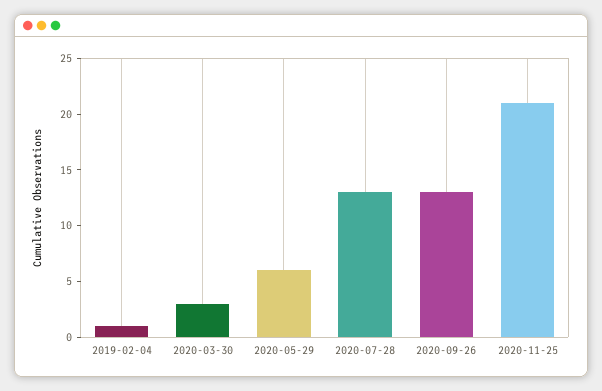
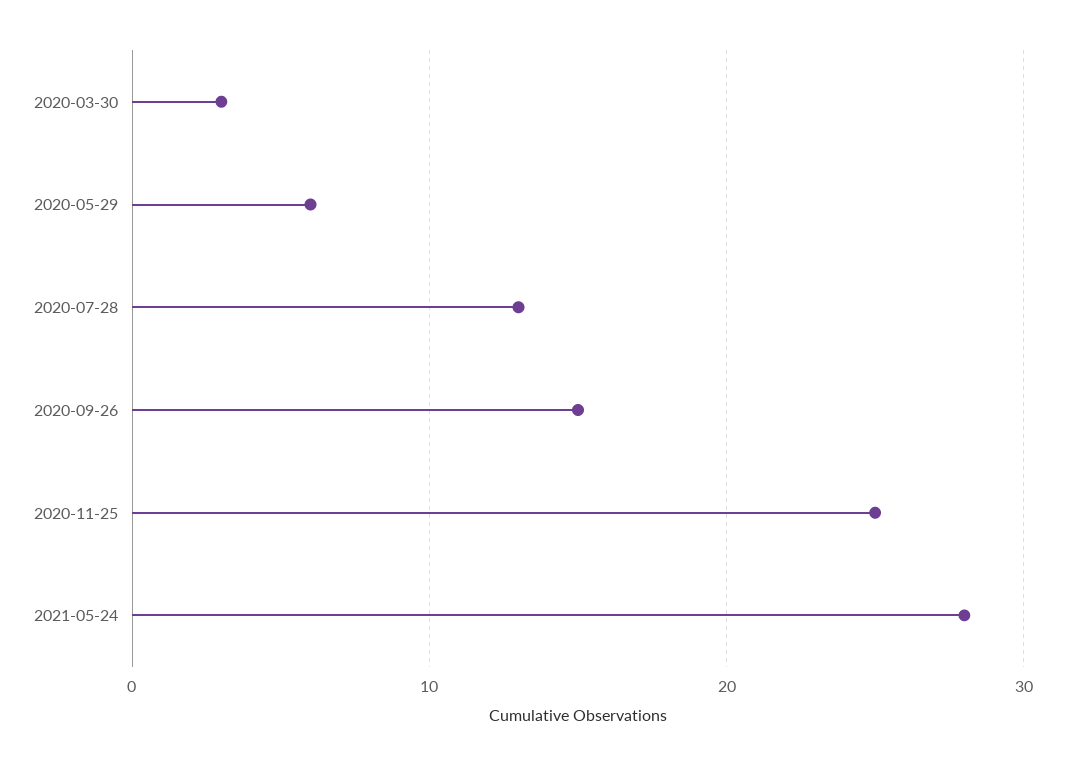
2019-02-04: 1 -> none
2020-09-26: 13 -> 15
2020-11-25: 21 -> 25
2021-05-24: none -> 28

